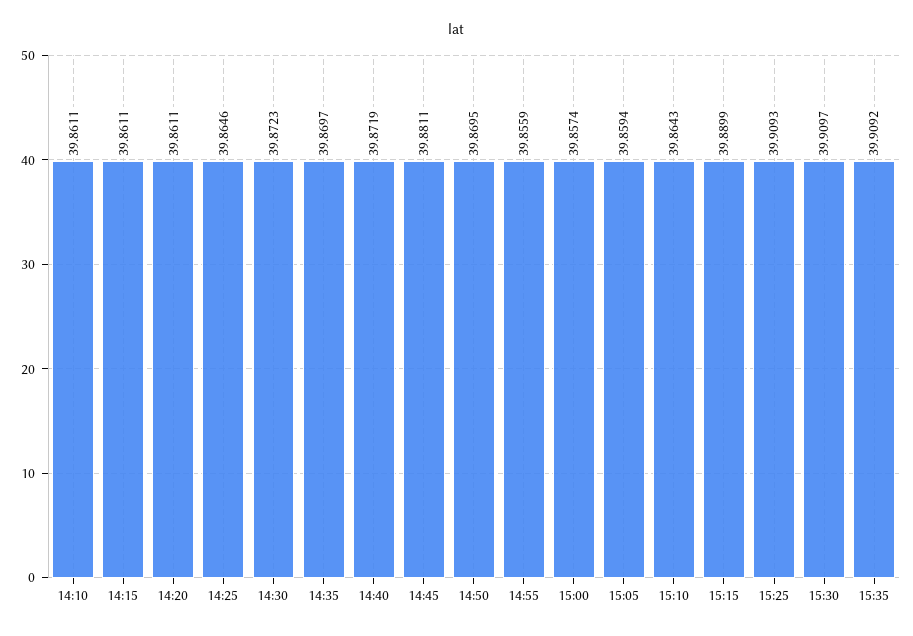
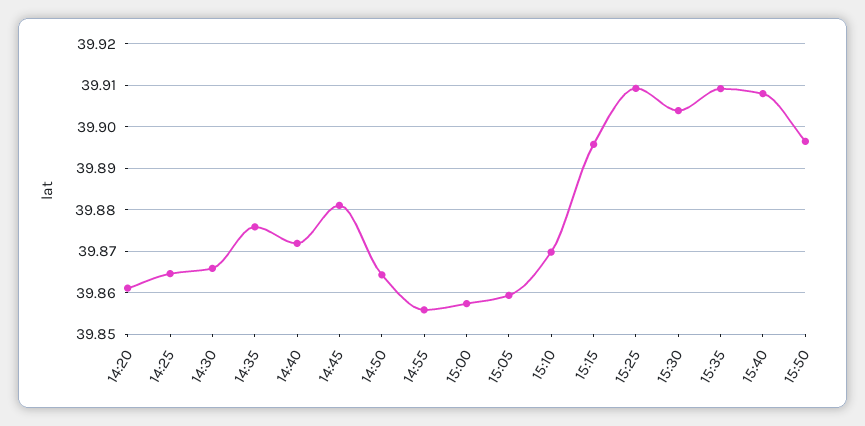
14:10: 39.8611 -> none
14:15: 39.8611 -> none
14:30: 39.8723 -> 39.866
14:35: 39.8697 -> 39.876
14:50: 39.8695 -> 39.864
15:10: 39.8643 -> 39.87
15:15: 39.8899 -> 39.896
15:30: 39.9097 -> 39.904
15:40: none -> 39.908
15:50: none -> 39.896

